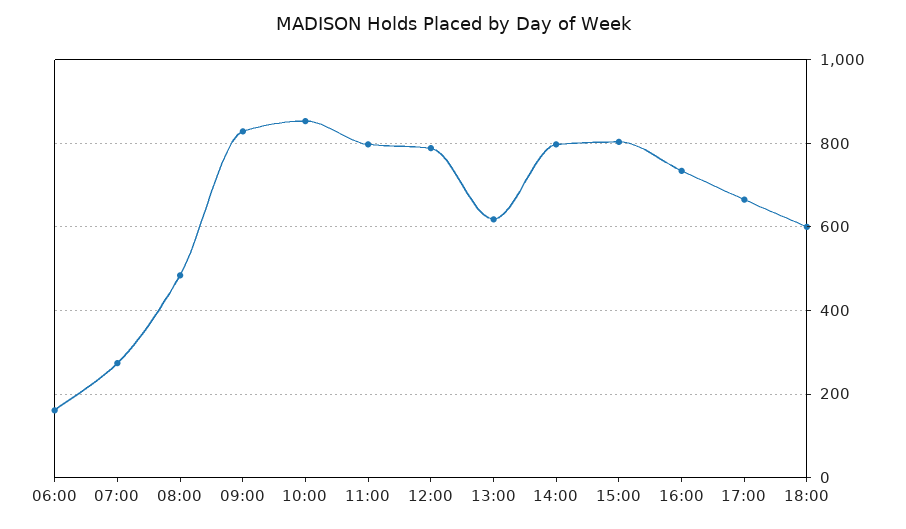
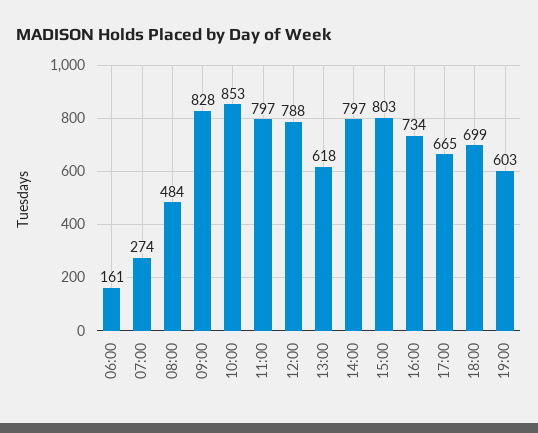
18:00: 600 -> 699
19:00: none -> 603

